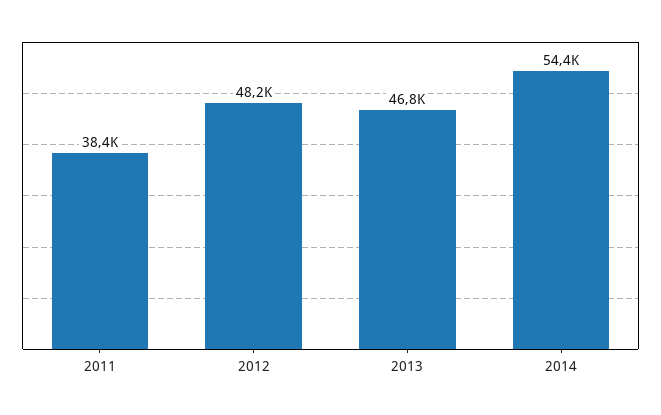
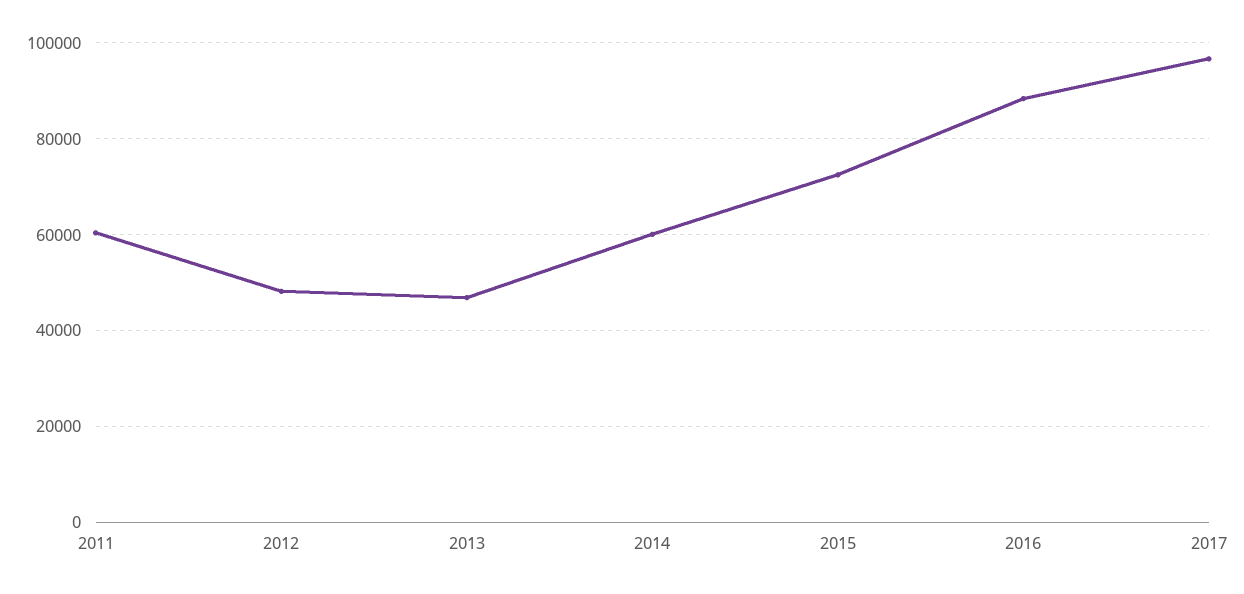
2011: 38400 -> 60000
2014: 54400 -> 60000
2015: none -> 72000
2016: none -> 88000
2017: none -> 96000

